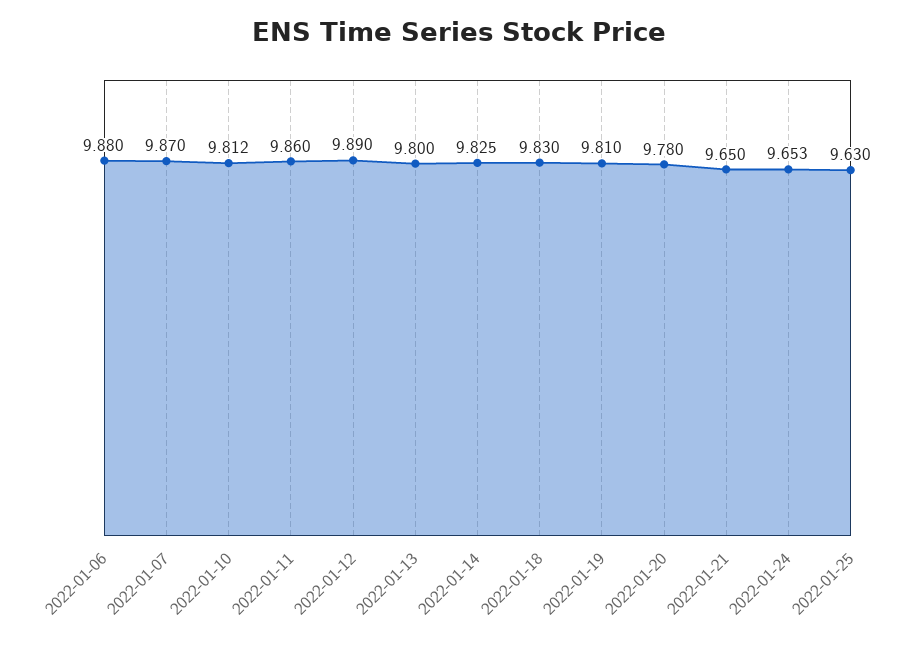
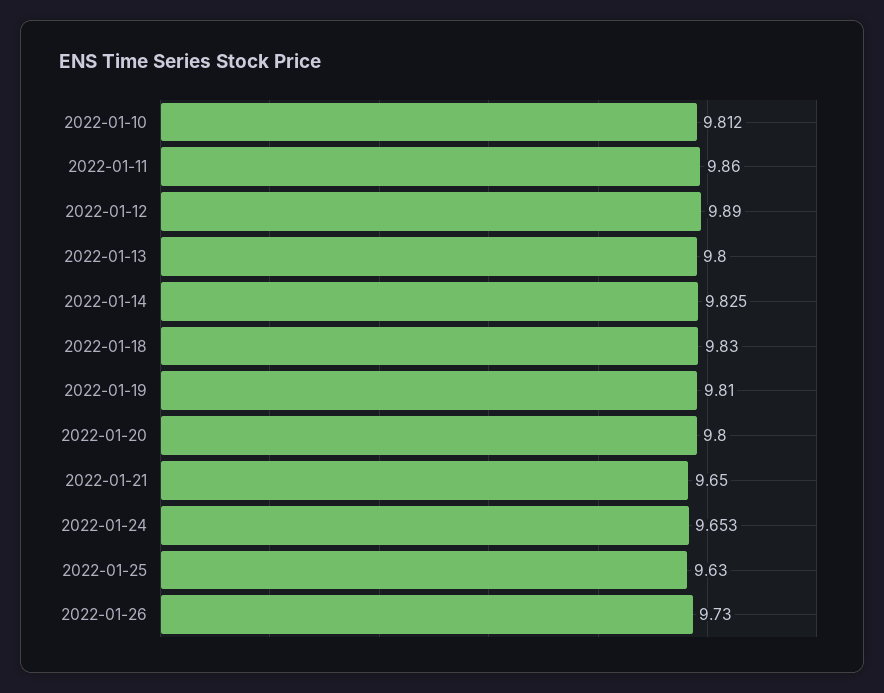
2022-01-06: 9.88 -> none
2022-01-07: 9.87 -> none
2022-01-20: 9.78 -> 9.8
2022-01-26: none -> 9.73

